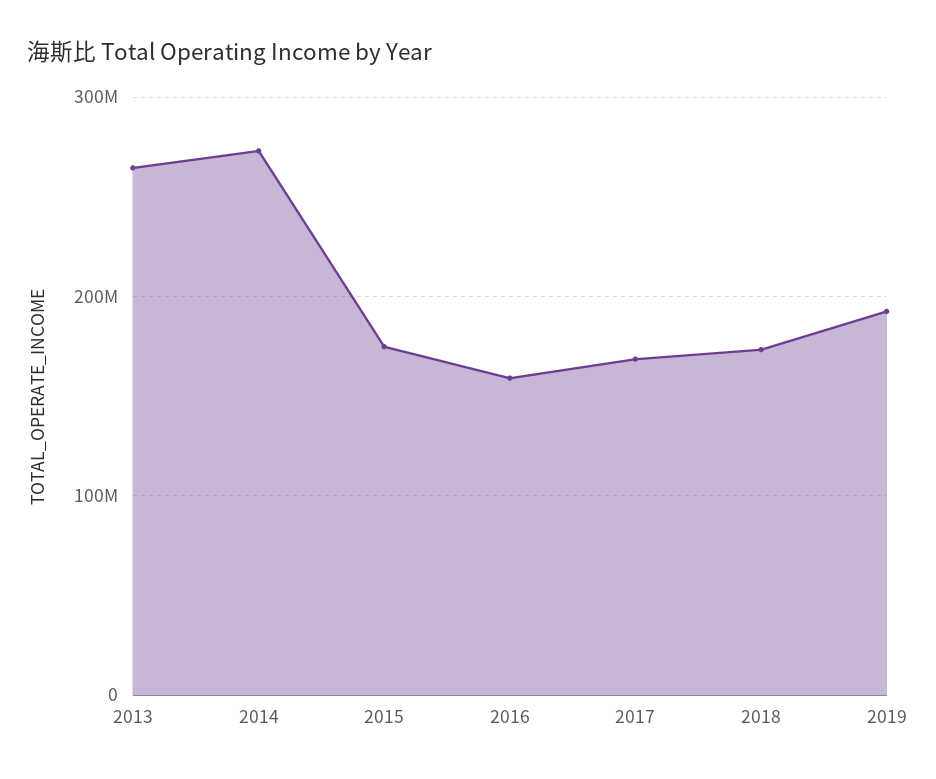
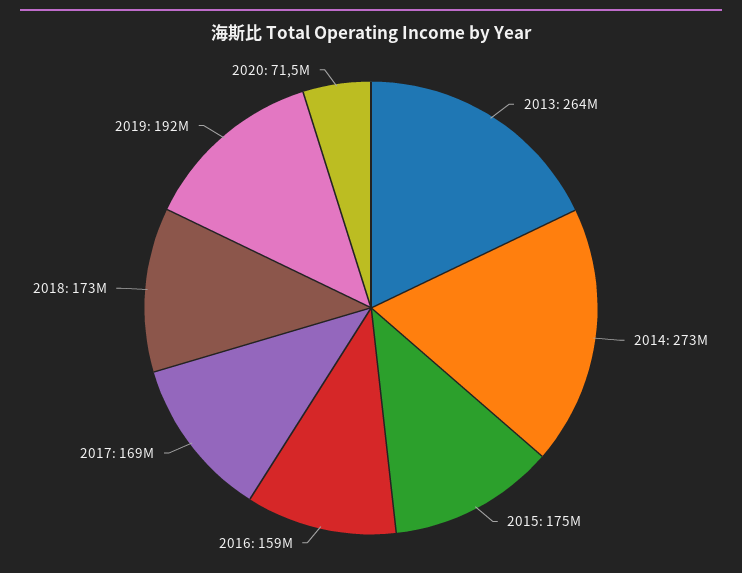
2020: none -> 71500000

